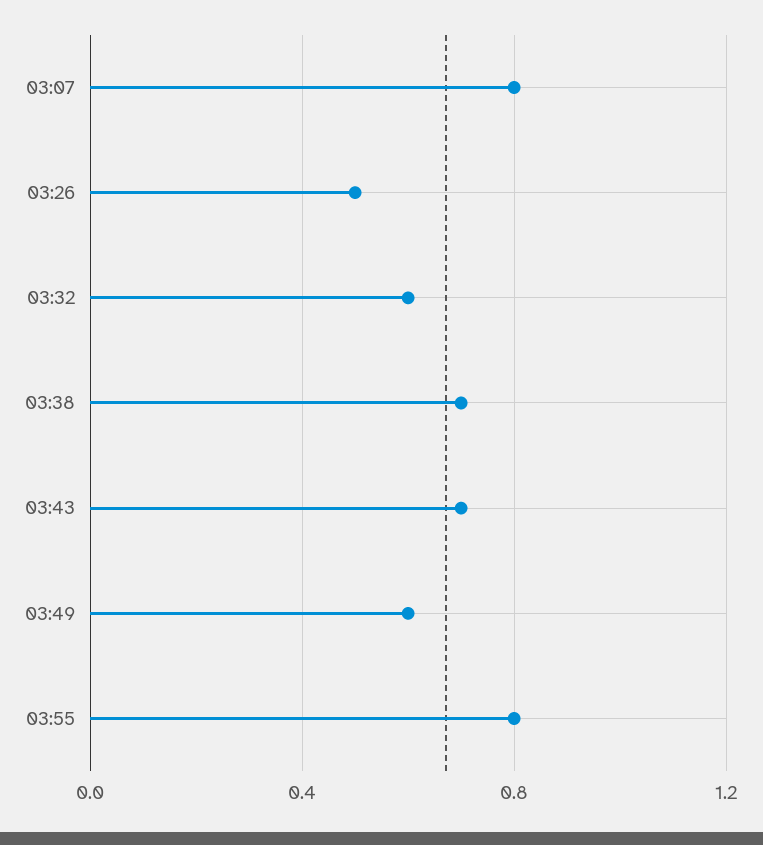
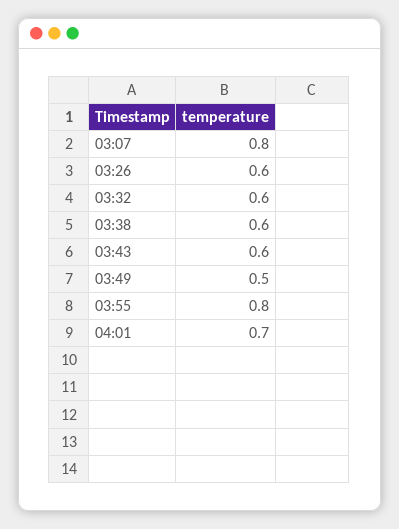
03:26: 0.5 -> 0.6
03:38: 0.7 -> 0.6
03:43: 0.7 -> 0.6
03:49: 0.6 -> 0.5
04:01: none -> 0.7

